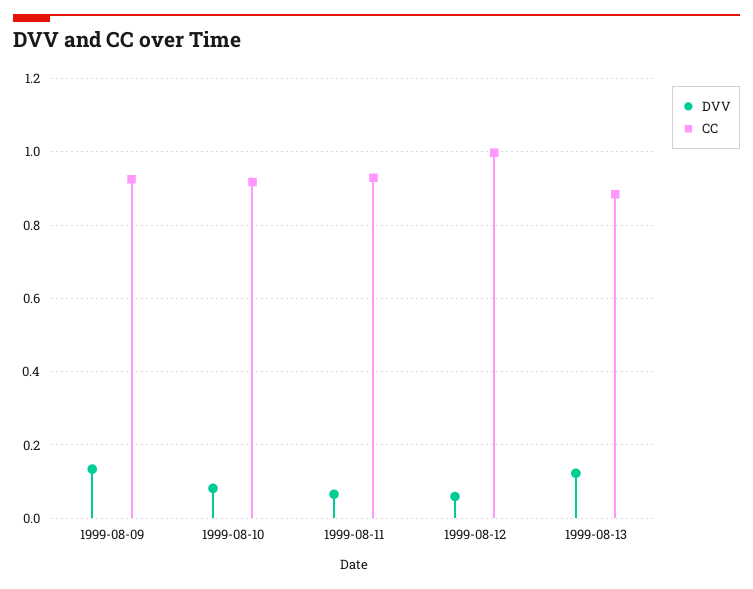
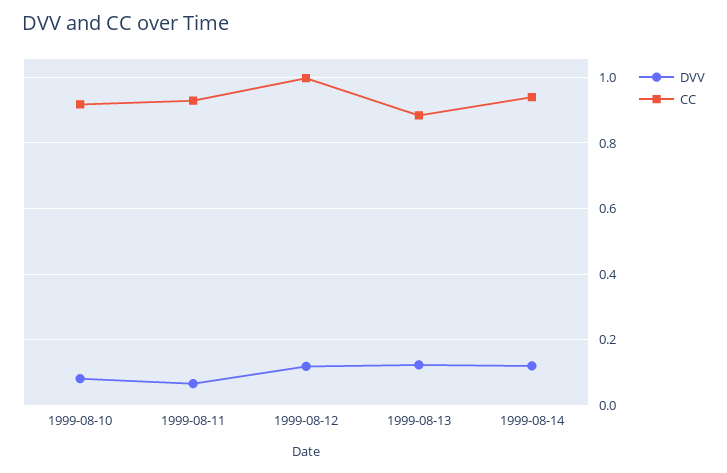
DVV, 1999-08-09: 0.14 -> none
CC, 1999-08-09: 0.92 -> none
DVV, 1999-08-12: 0.06 -> 0.12
DVV, 1999-08-14: none -> 0.12
CC, 1999-08-14: none -> 0.94

